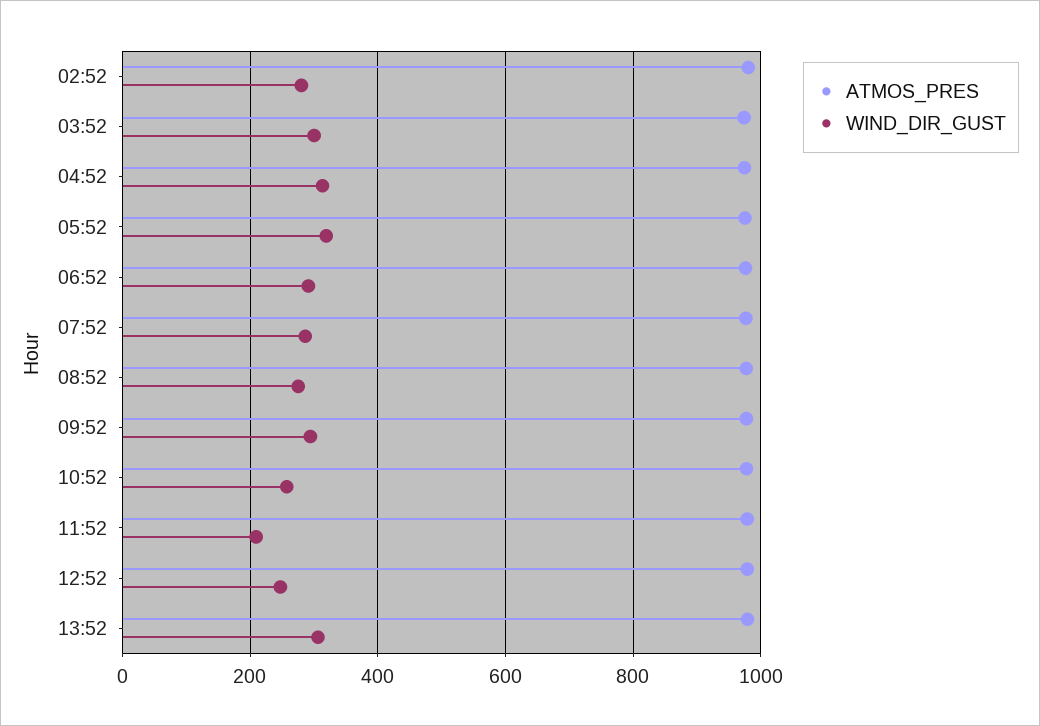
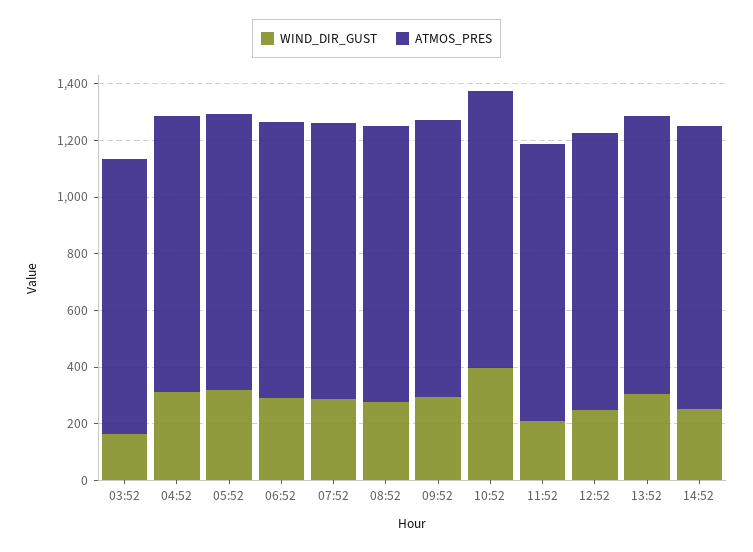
ATMOS_PRES, 02:52: 980 -> none
WIND_DIR_GUST, 02:52: 280 -> none
WIND_DIR_GUST, 03:52: 300 -> 150
WIND_DIR_GUST, 10:52: 260 -> 400
WIND_DIR_GUST, 14:52: none -> 250
ATMOS_PRES, 14:52: none -> 1000

